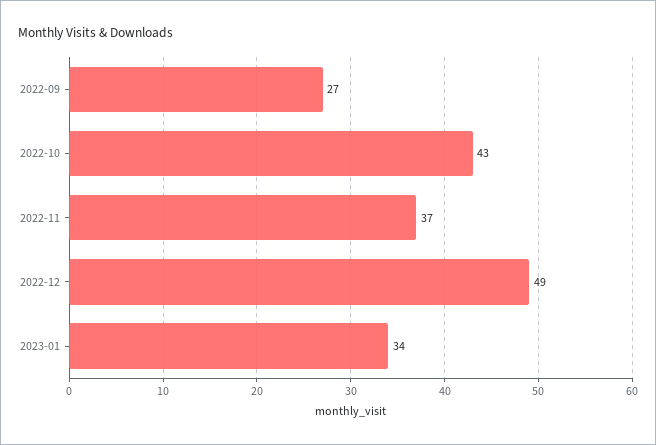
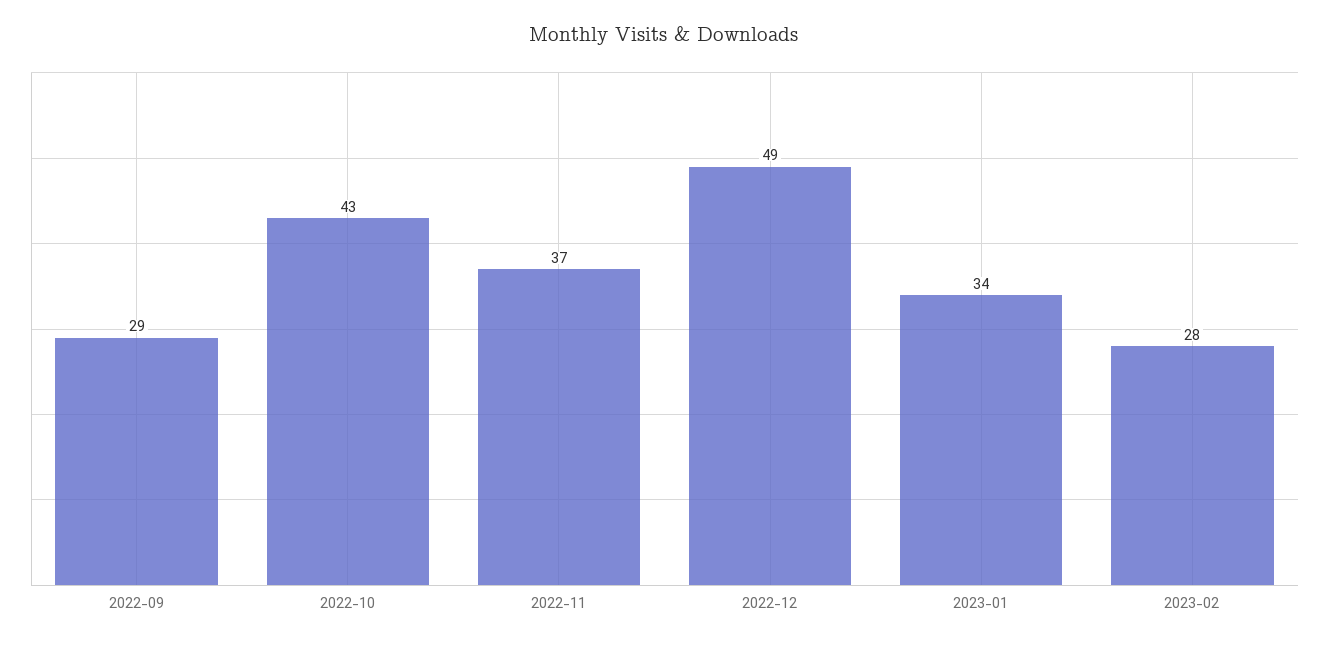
2022-09: 27 -> 29
2023-02: none -> 28

